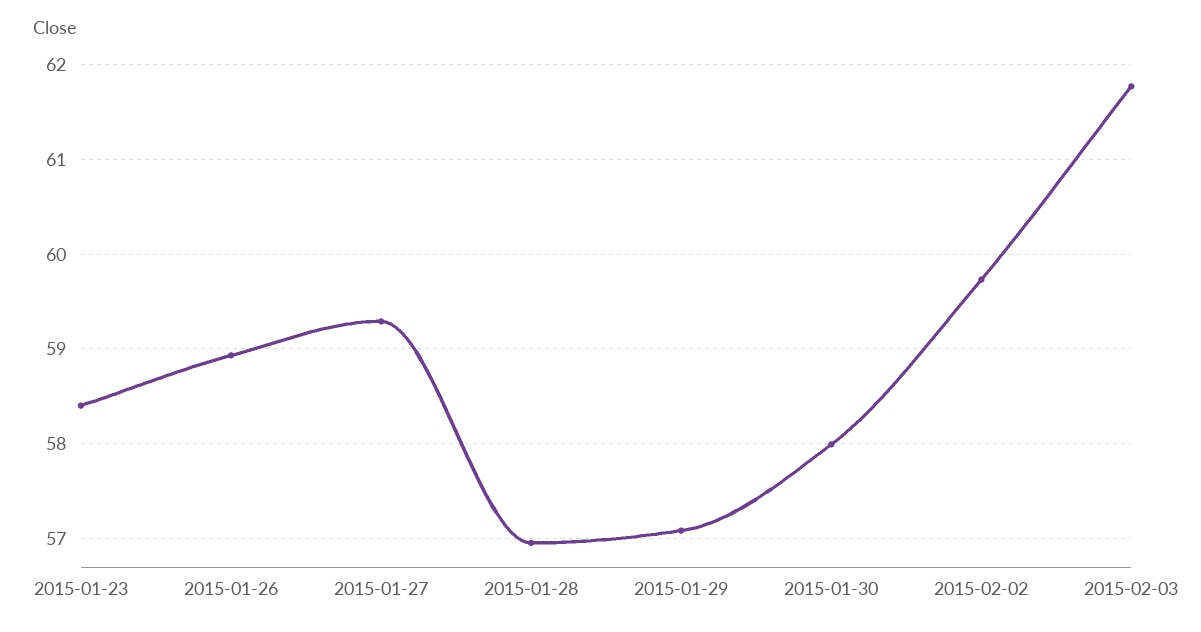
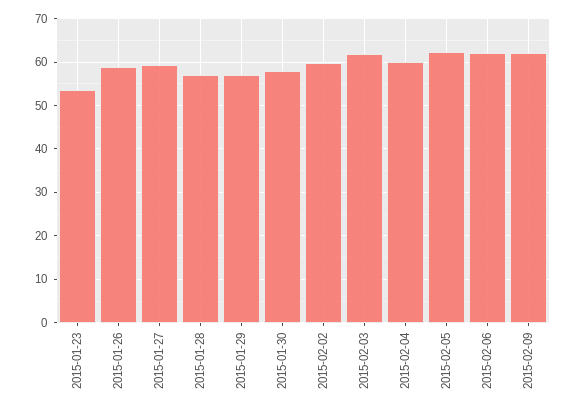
2015-01-23: 58.4 -> 54
2015-02-04: none -> 60
2015-02-05: none -> 62
2015-02-06: none -> 62
2015-02-09: none -> 62

